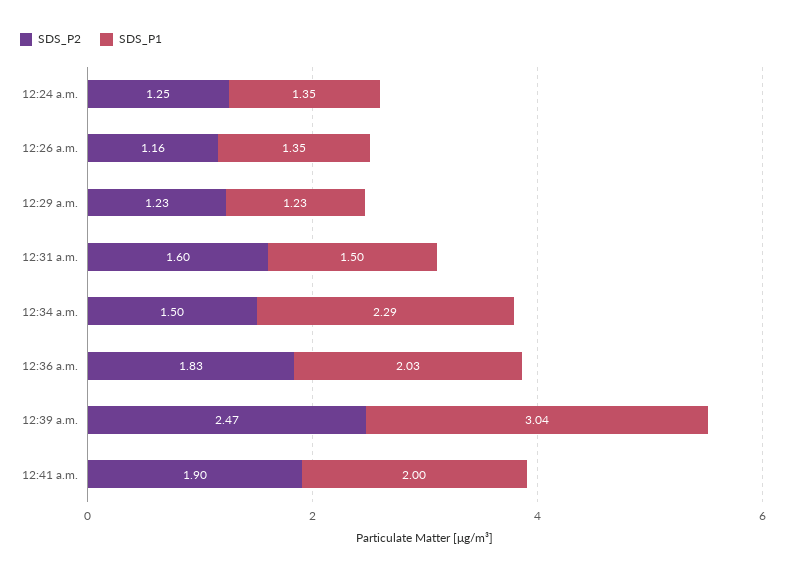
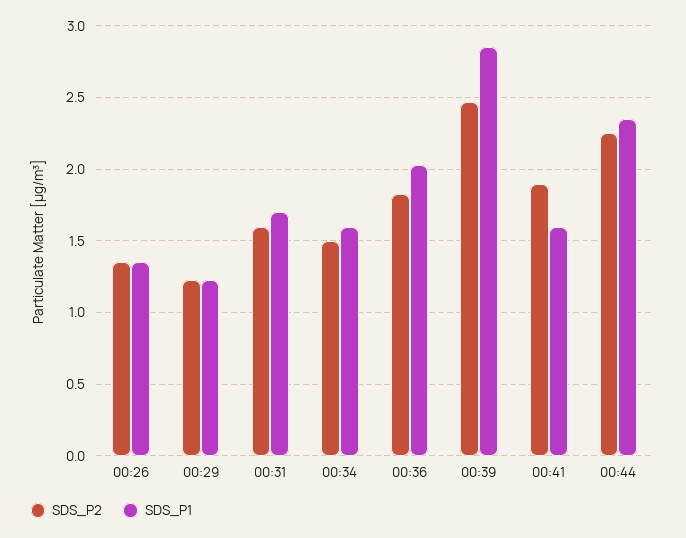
SDS_P2, 12:24 a.m.: 1.25 -> none
SDS_P1, 12:24 a.m.: 1.35 -> none
SDS_P2, 12:26 a.m.: 1.16 -> 1.35
SDS_P1, 12:31 a.m.: 1.5 -> 1.7
SDS_P1, 12:34 a.m.: 2.29 -> 1.6
SDS_P1, 12:39 a.m.: 3.04 -> 2.85
SDS_P1, 12:41 a.m.: 2 -> 1.6
SDS_P2, 00:44: none -> 2.25
SDS_P1, 00:44: none -> 2.35

